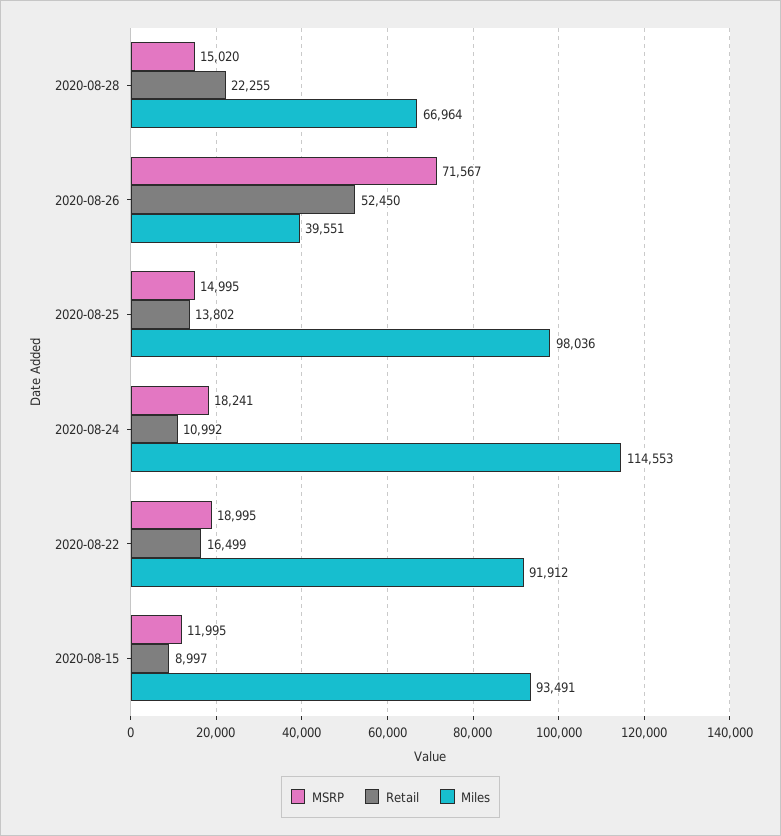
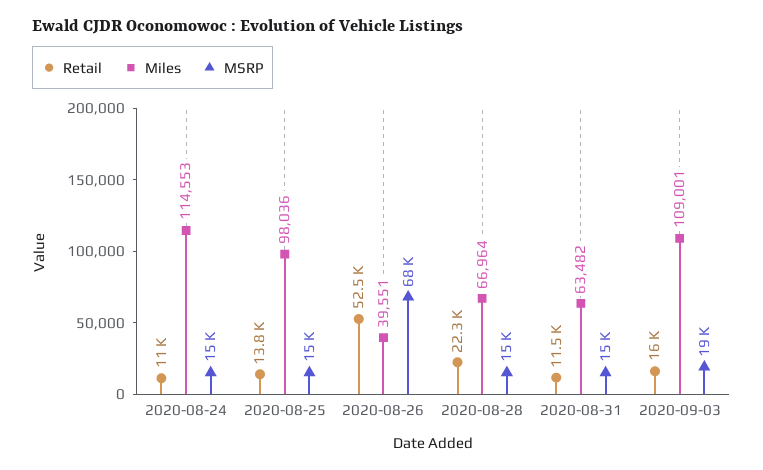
MSRP, 2020-08-26: 71567 -> 68000
MSRP, 2020-08-24: 18241 -> 15000
MSRP, 2020-08-22: 18995 -> none
Retail, 2020-08-22: 16499 -> none
Miles, 2020-08-22: 91912 -> none
MSRP, 2020-08-15: 11995 -> none
Retail, 2020-08-15: 8997 -> none
Miles, 2020-08-15: 93491 -> none
Retail, 2020-08-31: none -> 11500
Miles, 2020-08-31: none -> 63482
MSRP, 2020-08-31: none -> 15000
Retail, 2020-09-03: none -> 16000
Miles, 2020-09-03: none -> 109001
MSRP, 2020-09-03: none -> 19000

